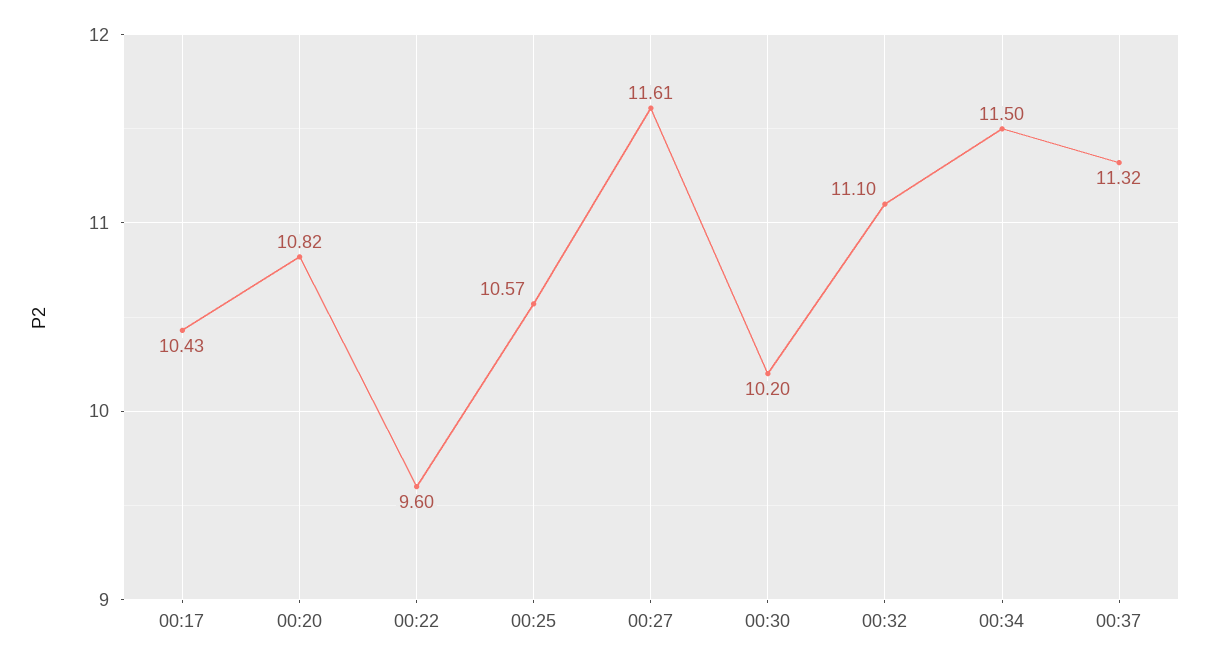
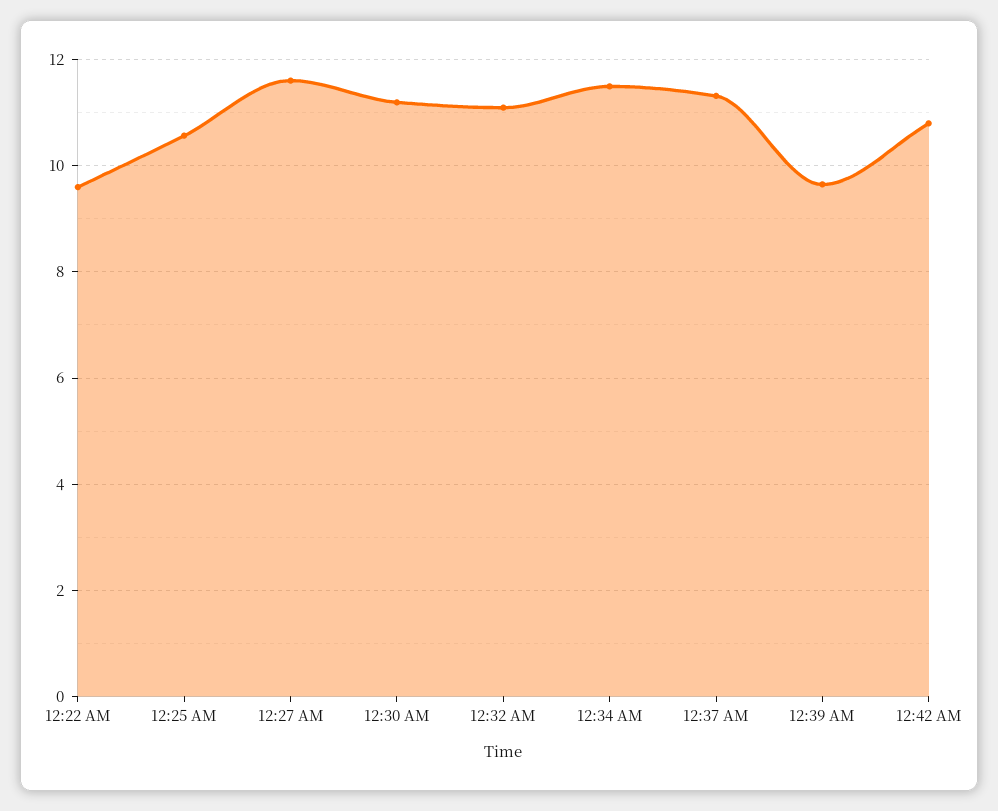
00:17: 10.43 -> none
00:20: 10.82 -> none
00:30: 10.2 -> 11.2
12:39 AM: none -> 9.6
12:42 AM: none -> 10.8

